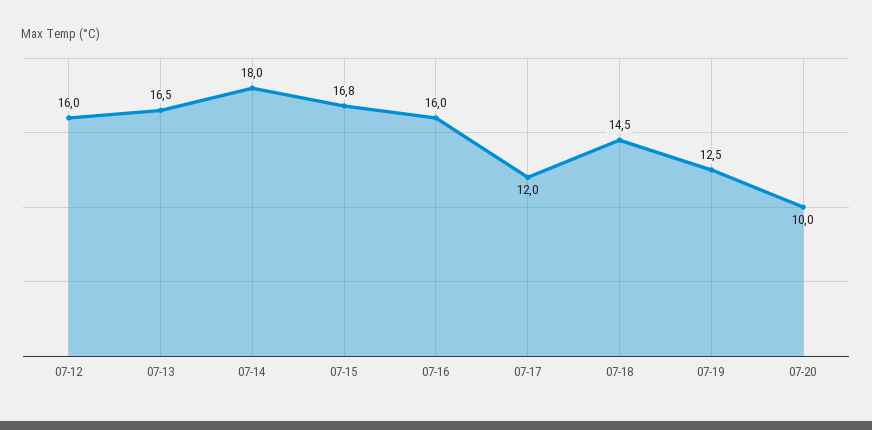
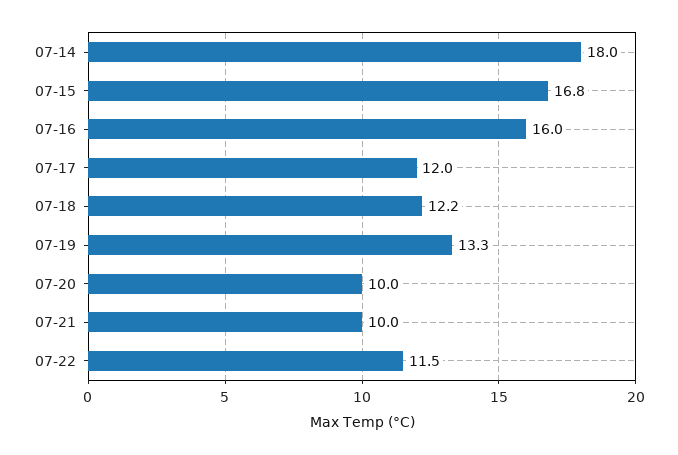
07-12: 16 -> none
07-13: 16.5 -> none
07-18: 14.5 -> 12.2
07-19: 12.5 -> 13.3
07-21: none -> 10
07-22: none -> 11.5

